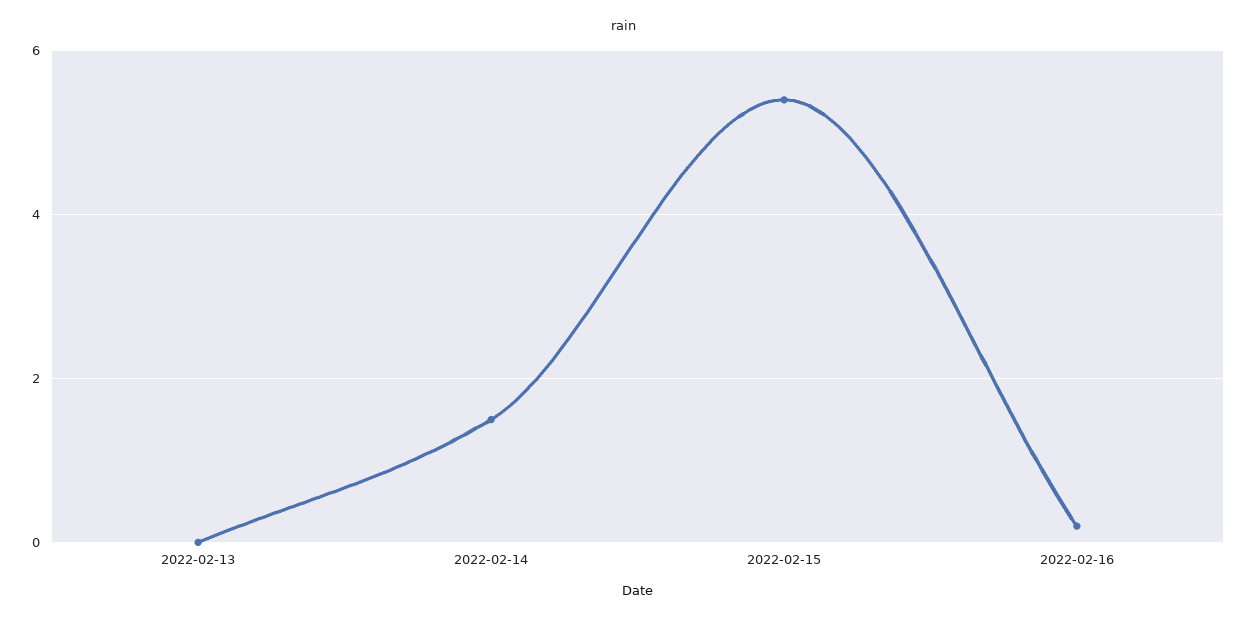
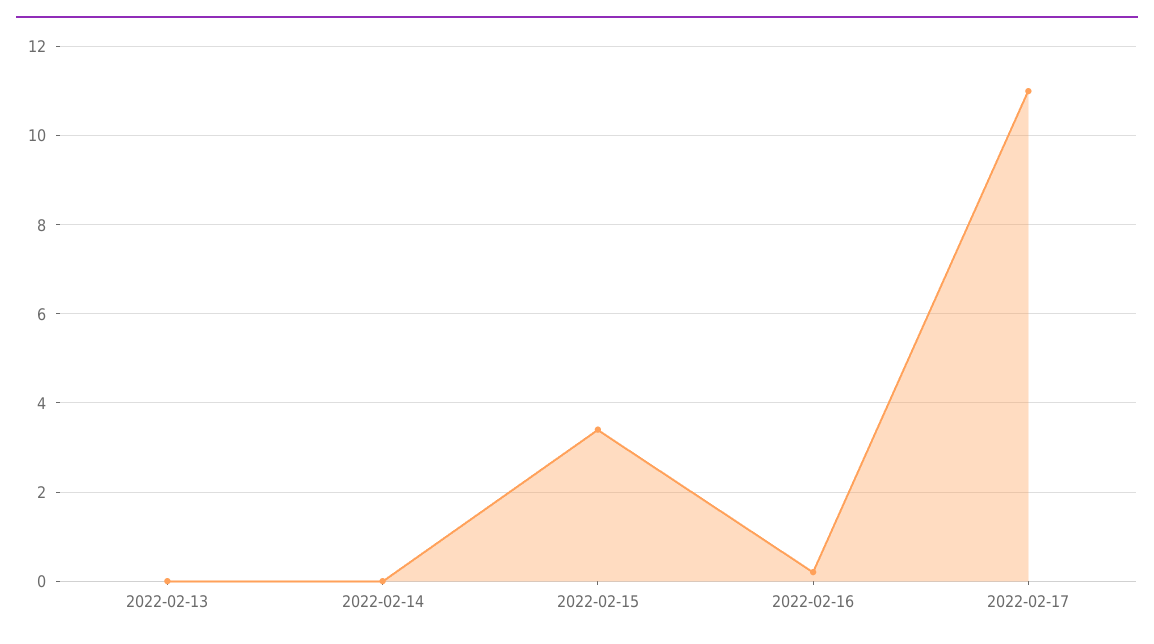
2022-02-14: 1.5 -> 0
2022-02-15: 5.5 -> 3.5
2022-02-17: none -> 11

